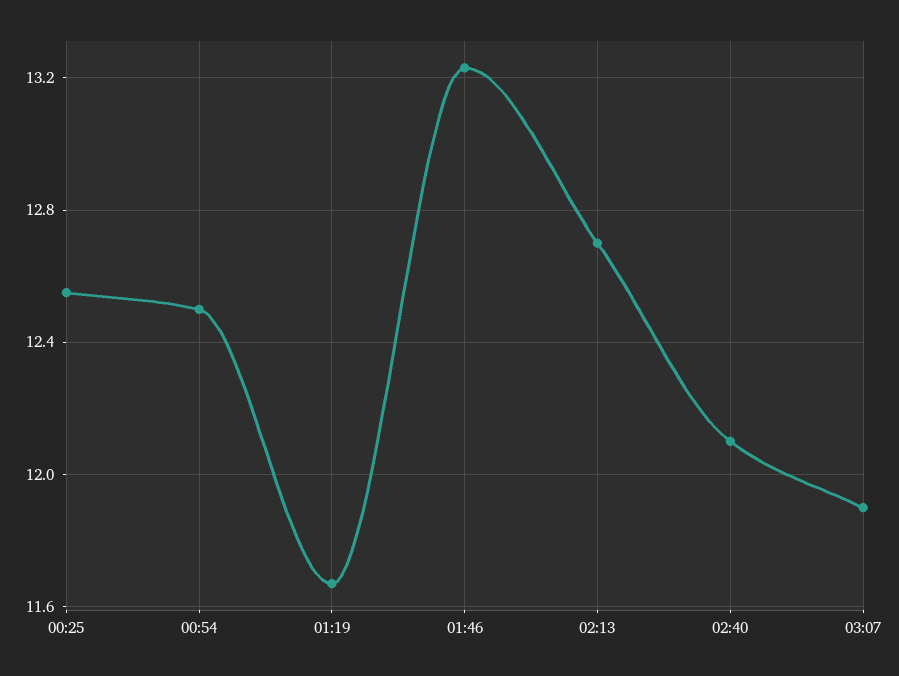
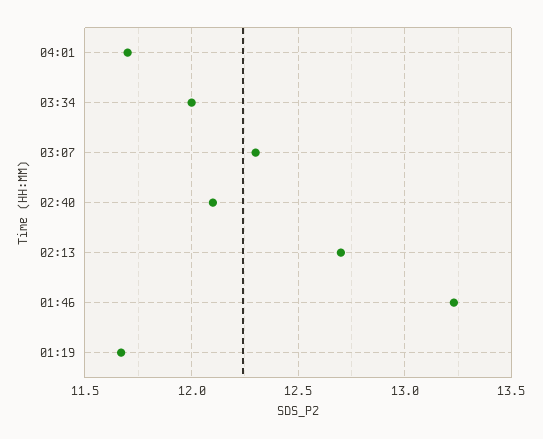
00:25: 12.55 -> none
00:54: 12.5 -> none
03:07: 11.9 -> 12.3
04:01: none -> 11.7
03:34: none -> 12

